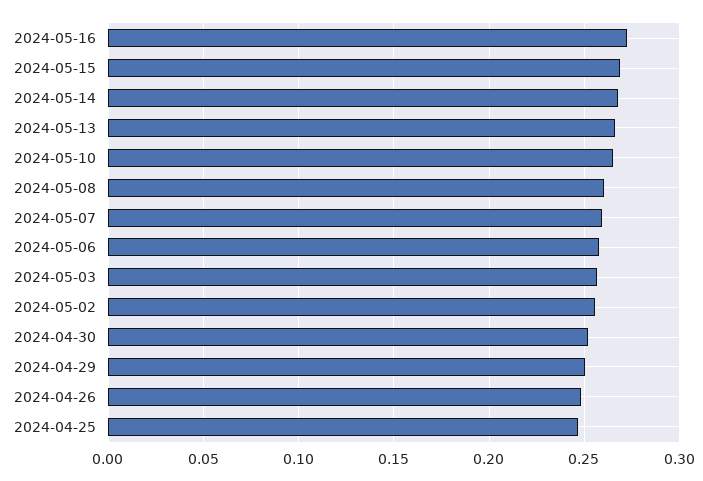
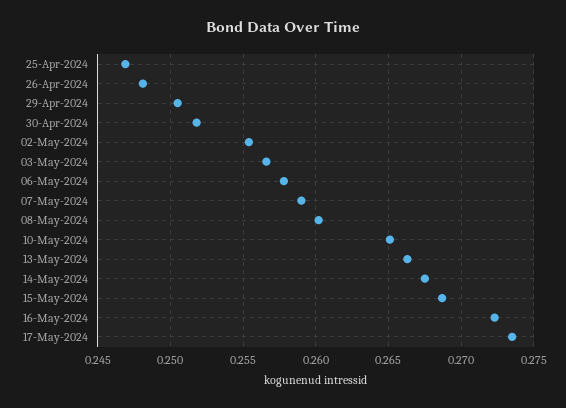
17-May-2024: none -> 0.2735

